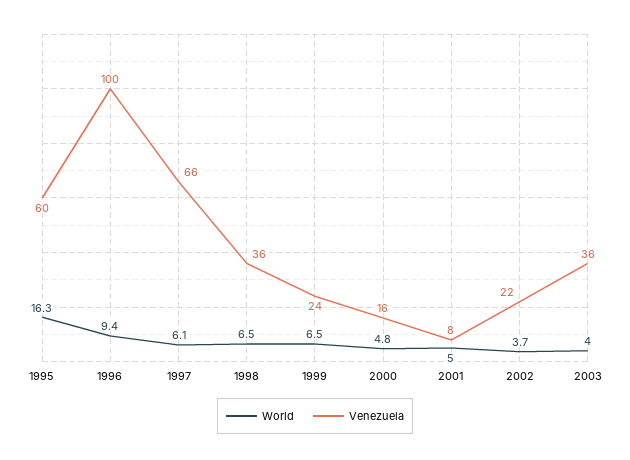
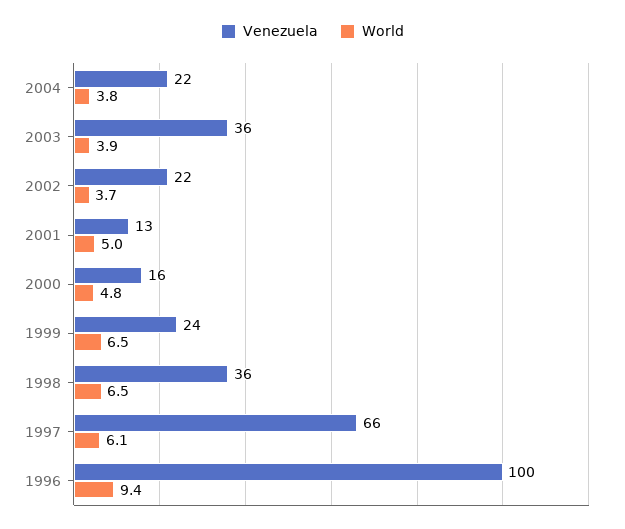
World, 1995: 16.3 -> none
Venezuela, 1995: 60 -> none
Venezuela, 2001: 8 -> 13
World, 2003: 4 -> 3.9
Venezuela, 2004: none -> 22
World, 2004: none -> 3.8

